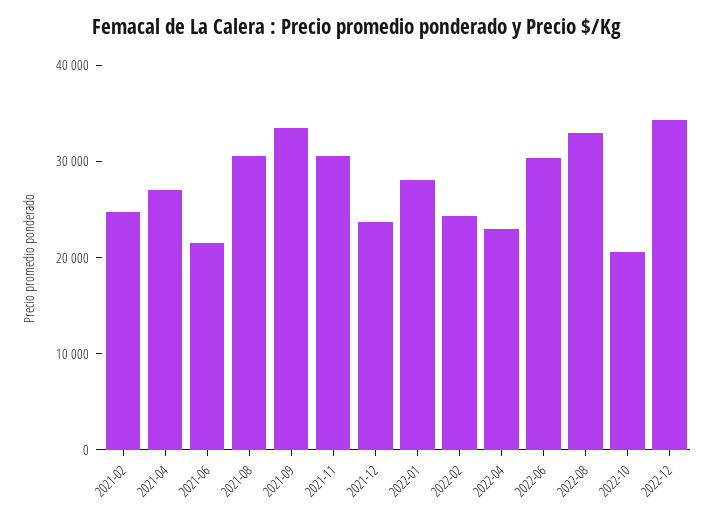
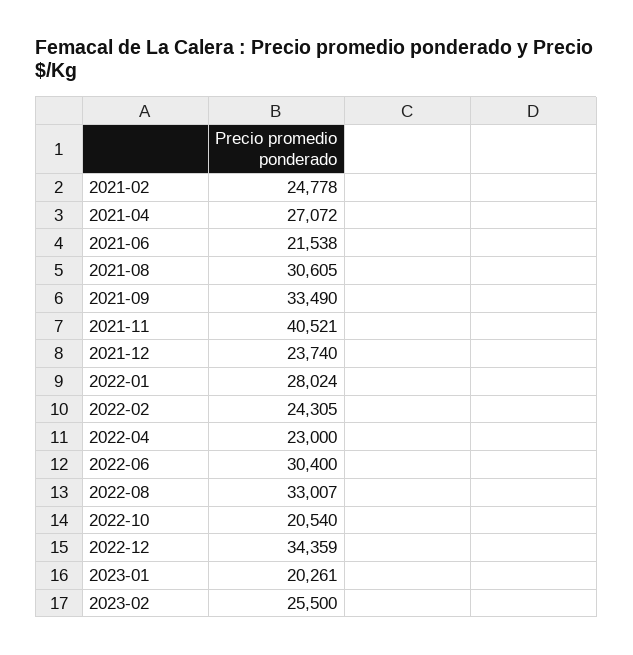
2021-11: 30000 -> 40521
2023-01: none -> 20261
2023-02: none -> 25500

